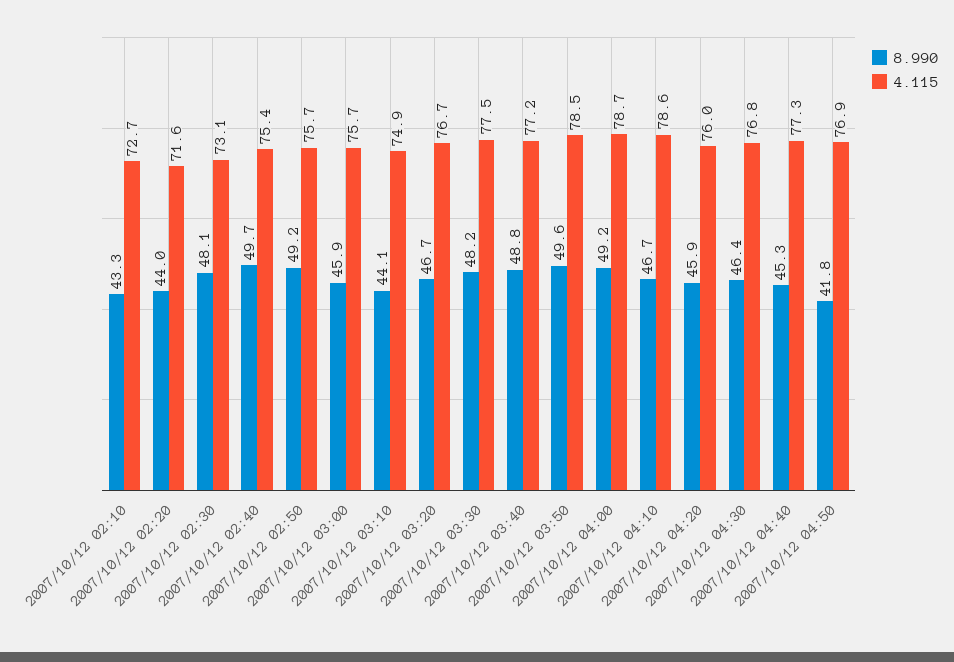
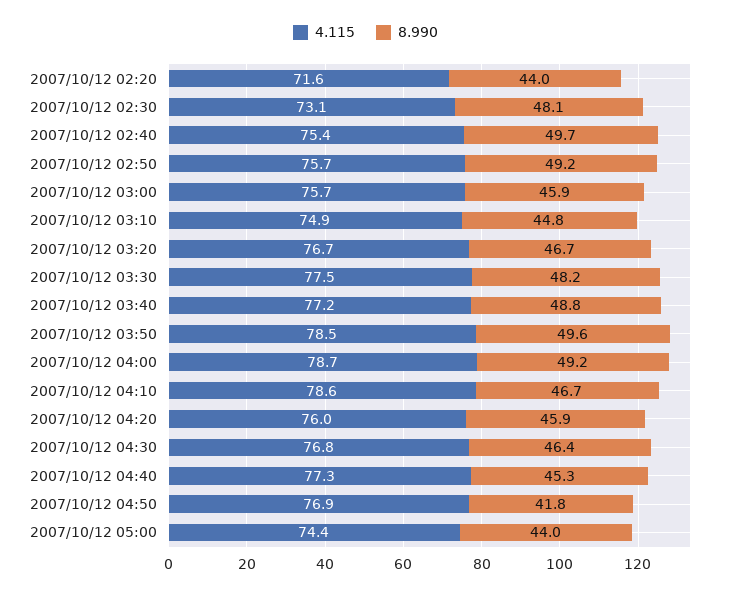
8.990, 2007/10/12 02:10: 43.3 -> none
4.115, 2007/10/12 02:10: 72.7 -> none
8.990, 2007/10/12 03:10: 44.1 -> 44.8
4.115, 2007/10/12 05:00: none -> 74.4
8.990, 2007/10/12 05:00: none -> 44

